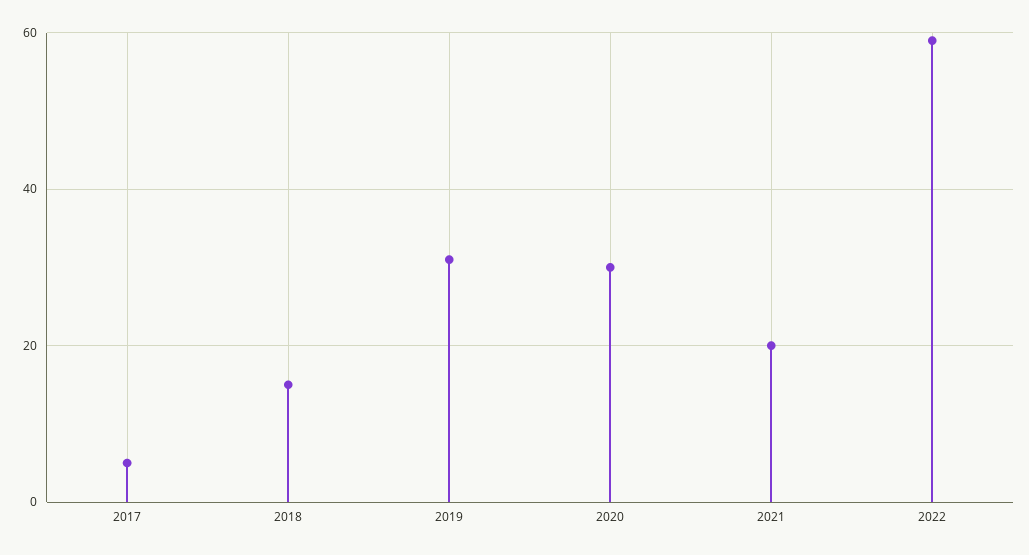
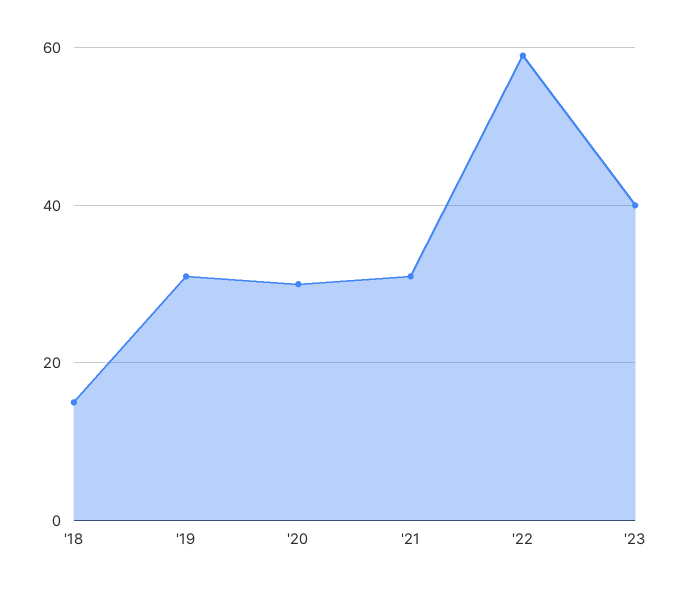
2017: 5 -> none
2021: 20 -> 30
'23: none -> 40

